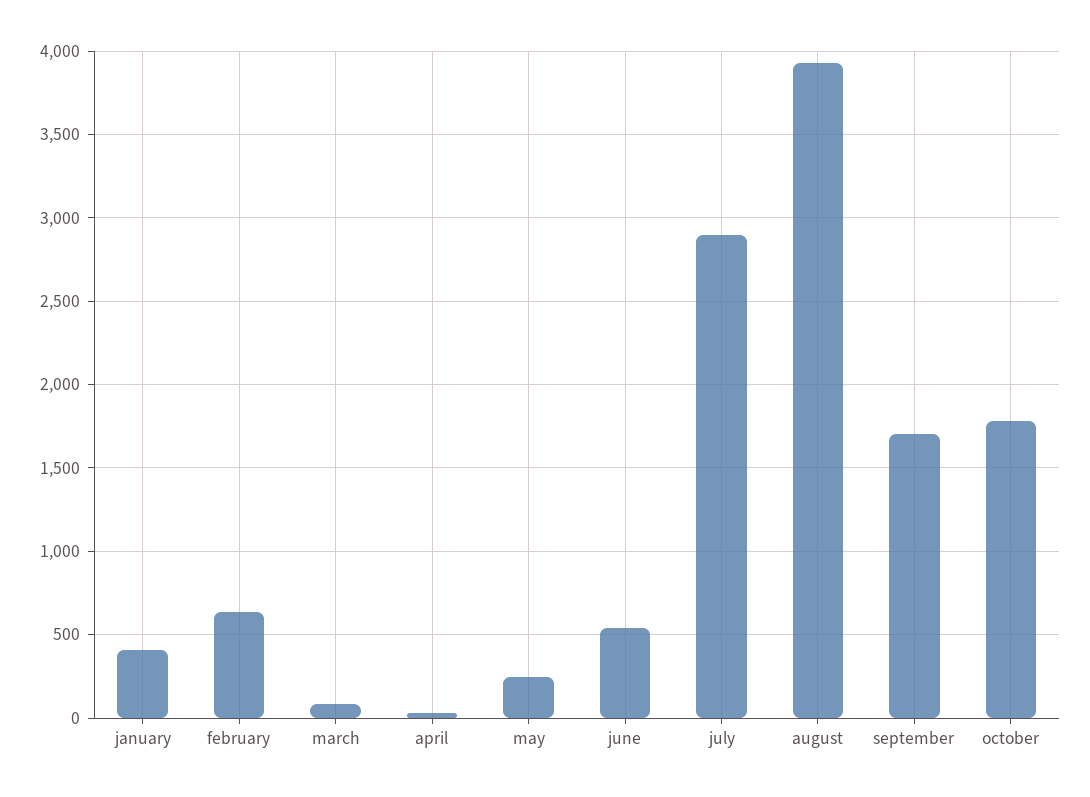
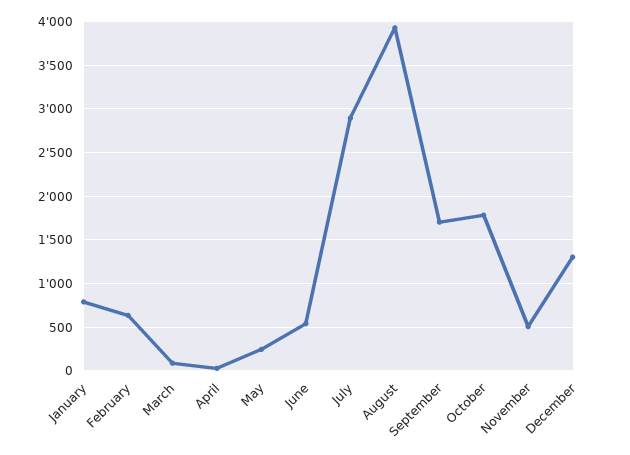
january: 400 -> 800
November: none -> 500
December: none -> 1300

